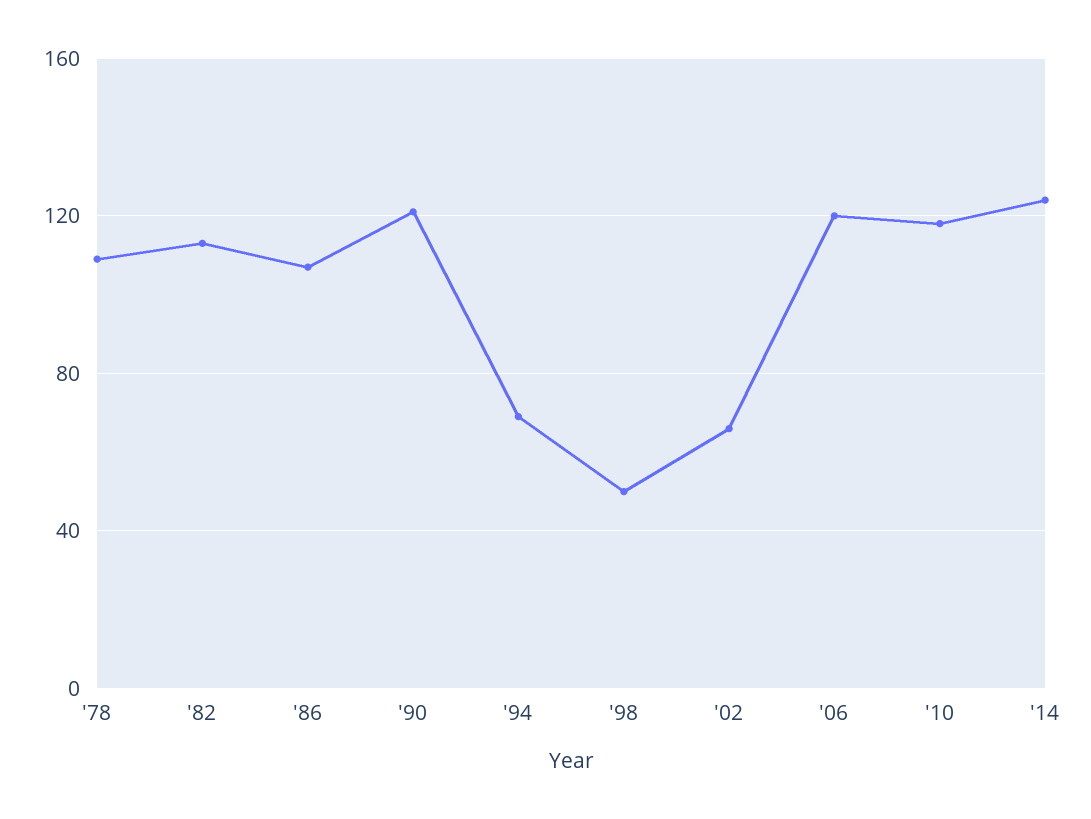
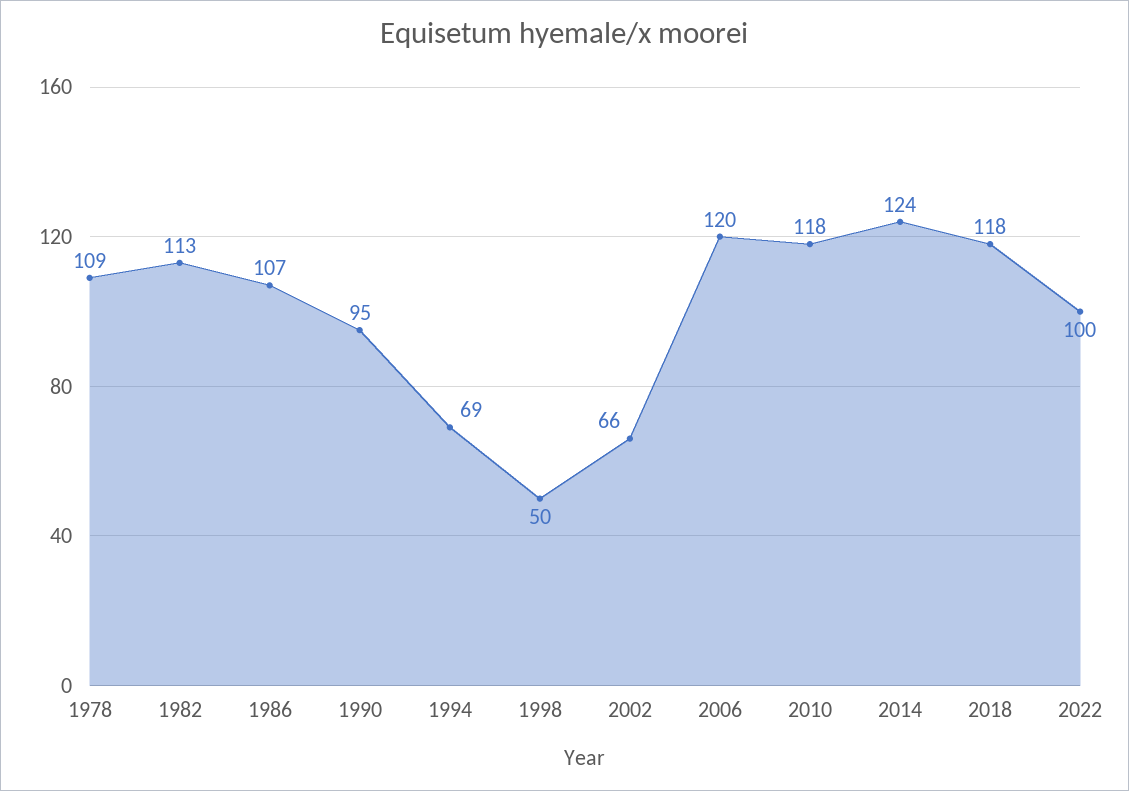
'90: 120 -> 95
2018: none -> 118
2022: none -> 100

